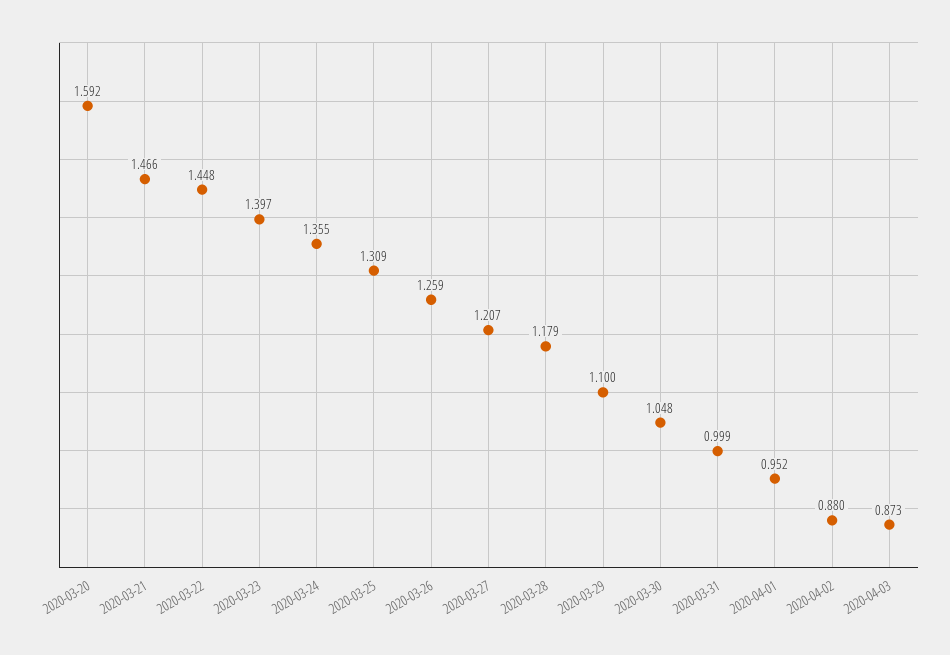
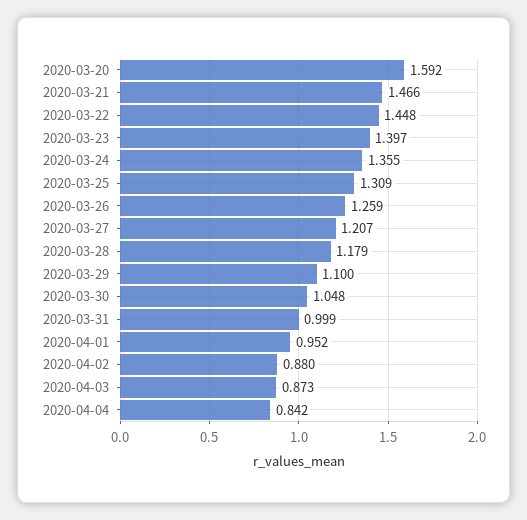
2020-04-04: none -> 0.842

